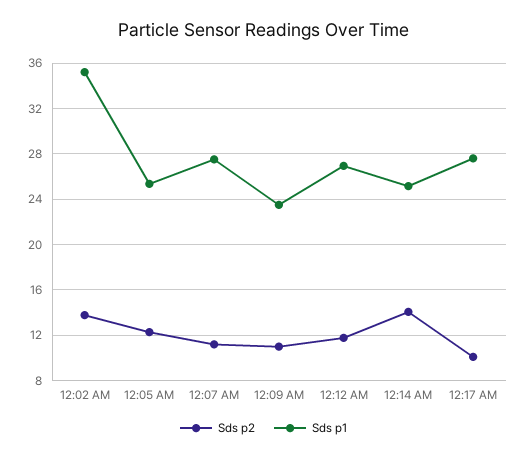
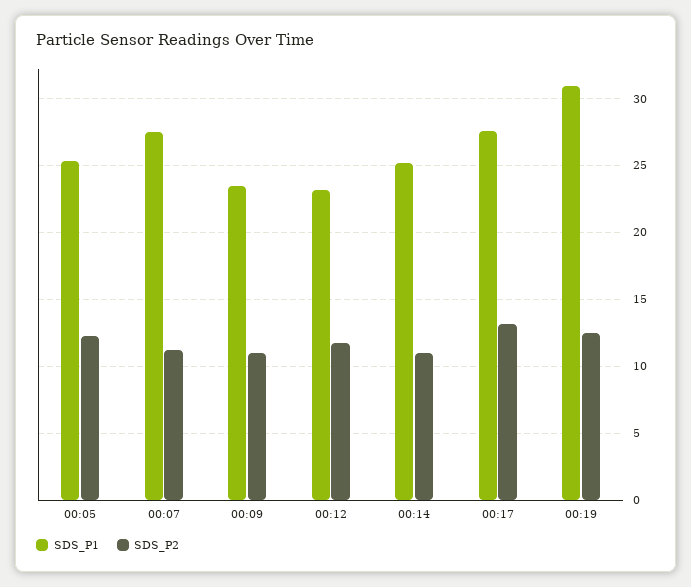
Sds p2, 12:02 AM: 14 -> none
Sds p1, 12:02 AM: 35 -> none
Sds p1, 12:12 AM: 27 -> 23
Sds p2, 12:14 AM: 14 -> 11
Sds p2, 12:17 AM: 10 -> 13
Sds p1, 00:19: none -> 31
Sds p2, 00:19: none -> 12.5

